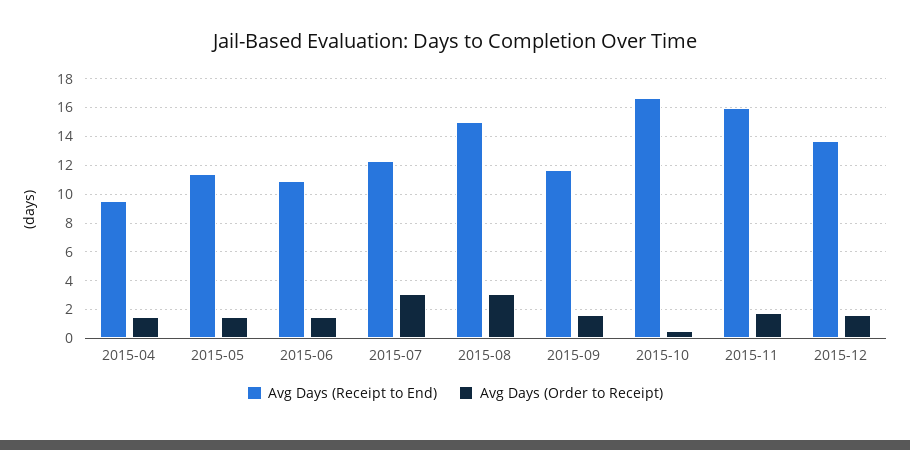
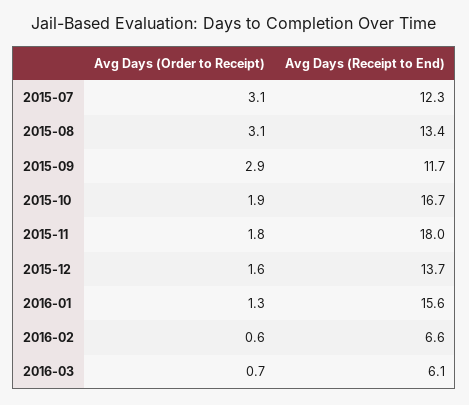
Avg Days (Receipt to End), 2015-04: 9.5 -> none
Avg Days (Order to Receipt), 2015-04: 1.5 -> none
Avg Days (Receipt to End), 2015-05: 11.5 -> none
Avg Days (Order to Receipt), 2015-05: 1.5 -> none
Avg Days (Receipt to End), 2015-06: 11 -> none
Avg Days (Order to Receipt), 2015-06: 1.5 -> none
Avg Days (Receipt to End), 2015-08: 15 -> 13.4
Avg Days (Order to Receipt), 2015-09: 1.5 -> 2.9
Avg Days (Order to Receipt), 2015-10: 0.5 -> 1.9
Avg Days (Receipt to End), 2015-11: 16 -> 18
Avg Days (Order to Receipt), 2016-01: none -> 1.3
Avg Days (Receipt to End), 2016-01: none -> 15.6
Avg Days (Order to Receipt), 2016-02: none -> 0.6
Avg Days (Receipt to End), 2016-02: none -> 6.6
Avg Days (Order to Receipt), 2016-03: none -> 0.7
Avg Days (Receipt to End), 2016-03: none -> 6.1

